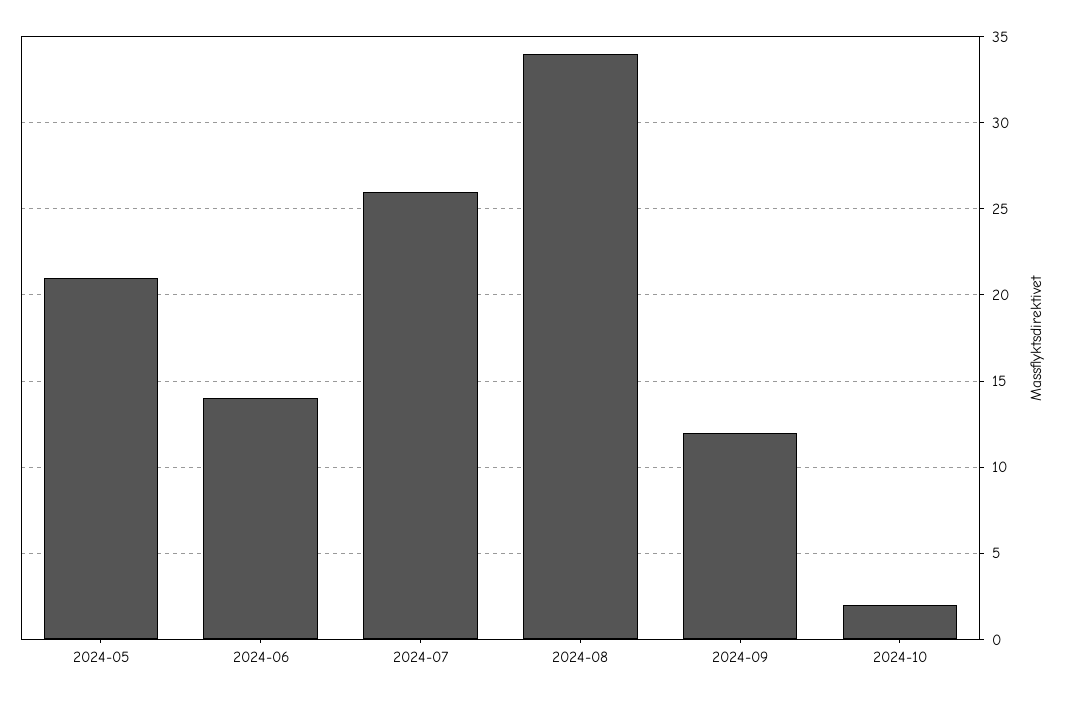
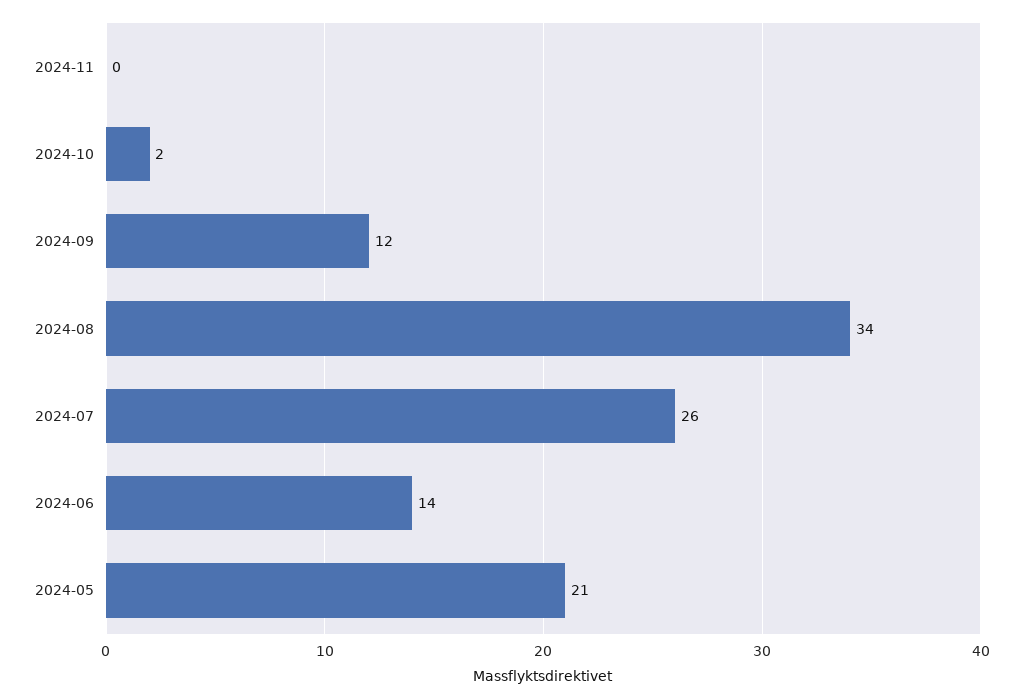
2024-11: none -> 0

